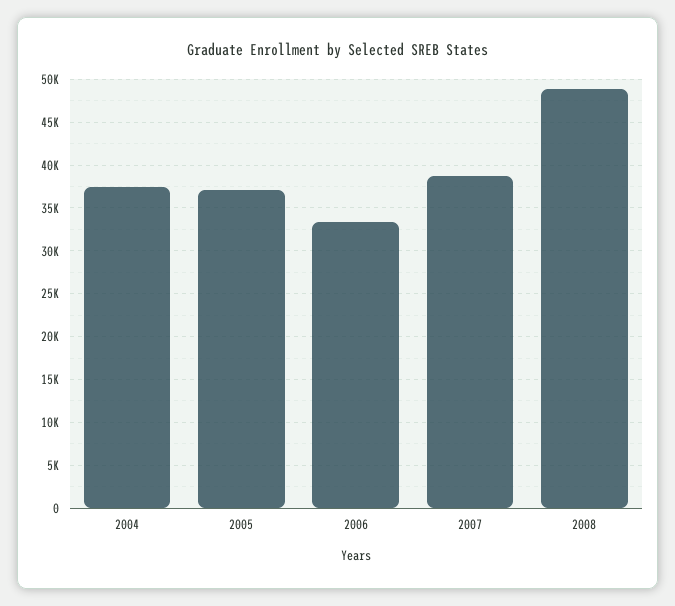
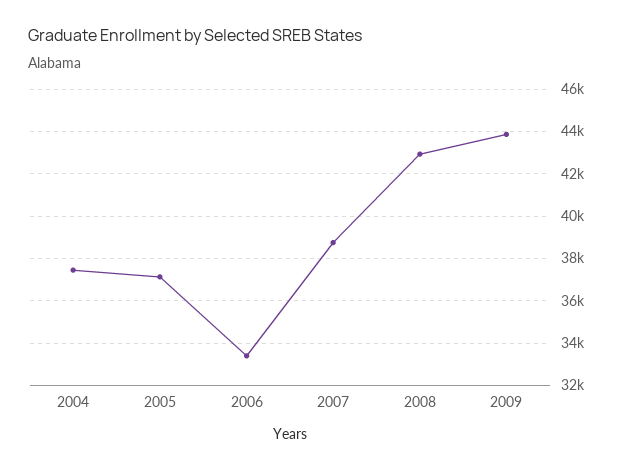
2008: 49000 -> 43000
2009: none -> 44000

